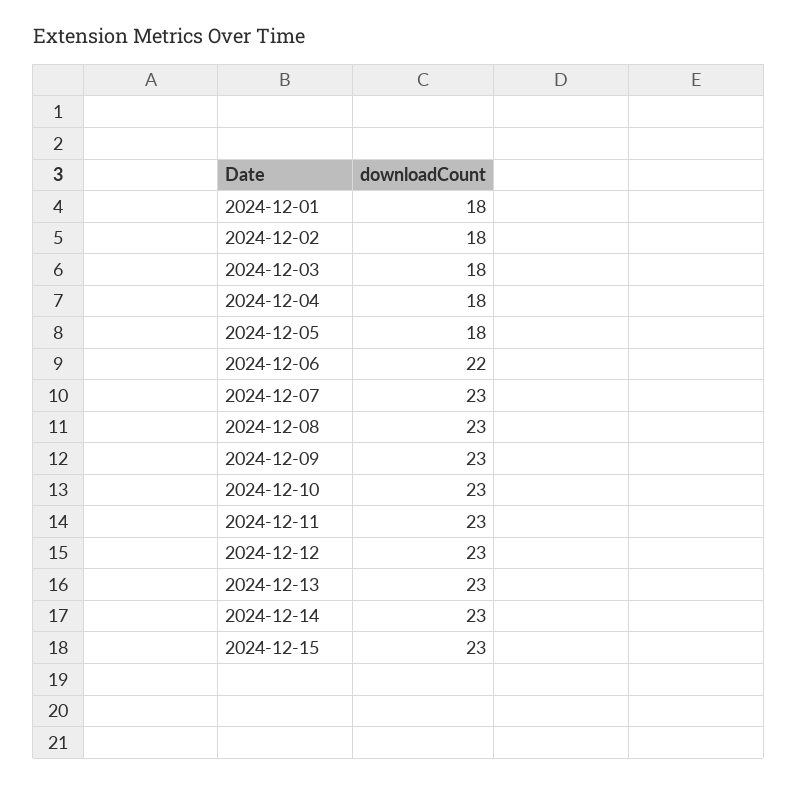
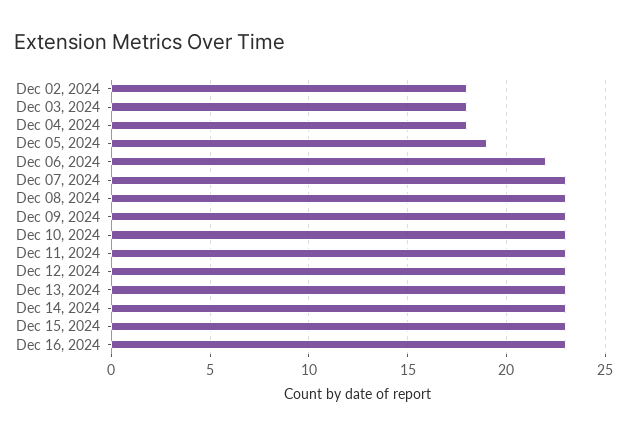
2024-12-01: 18 -> none
2024-12-05: 18 -> 19
Dec 16, 2024: none -> 23

